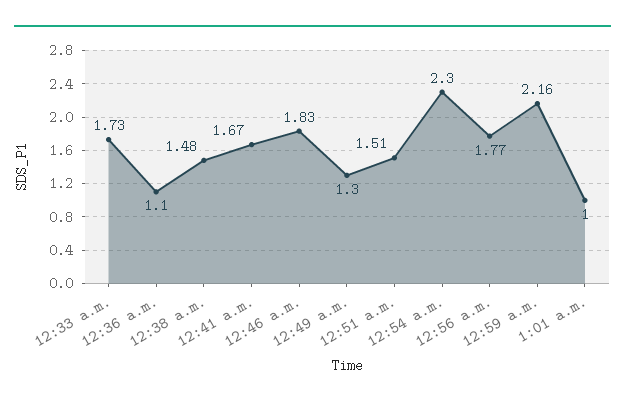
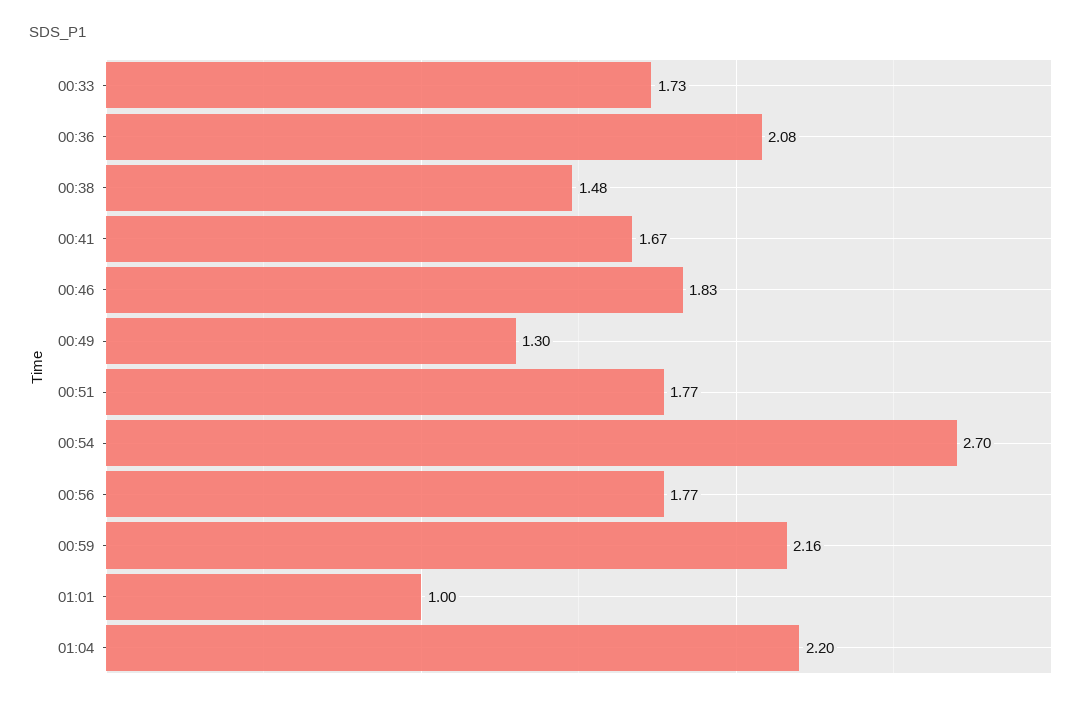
12:36 a.m.: 1.1 -> 2.08
12:51 a.m.: 1.51 -> 1.77
12:54 a.m.: 2.3 -> 2.7
01:04: none -> 2.2

